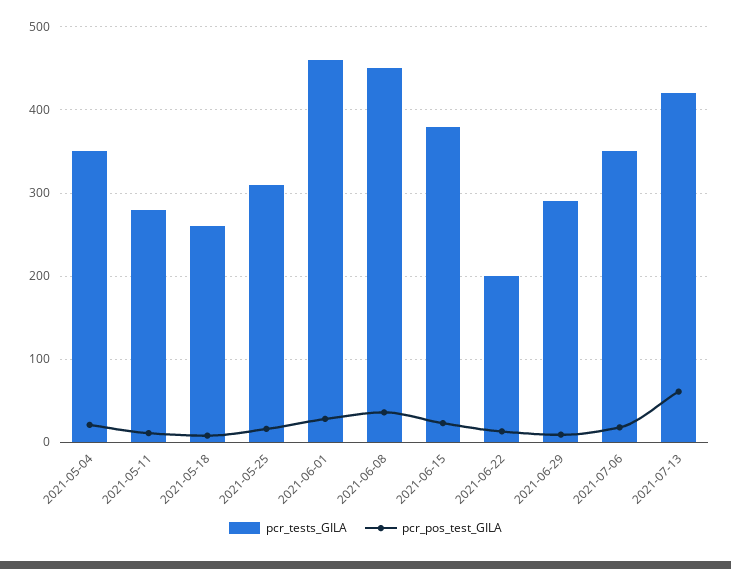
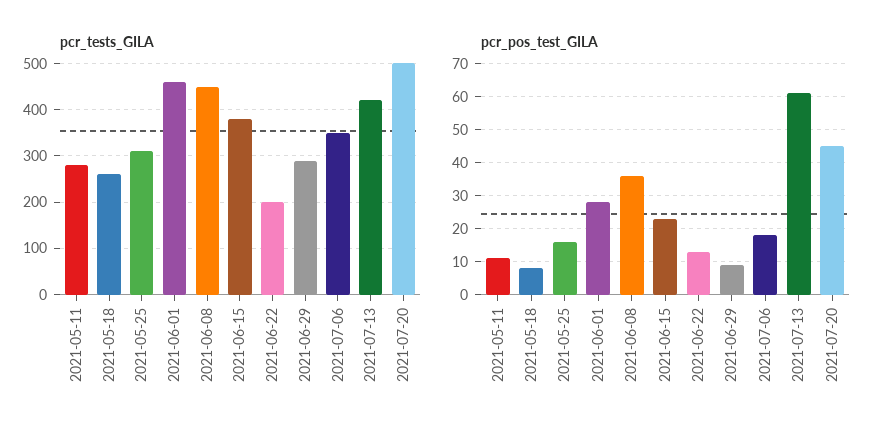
pcr_tests_GILA, 2021-05-04: 350 -> none
pcr_pos_test_GILA, 2021-05-04: 20 -> none
pcr_tests_GILA, 2021-07-20: none -> 500
pcr_pos_test_GILA, 2021-07-20: none -> 45

